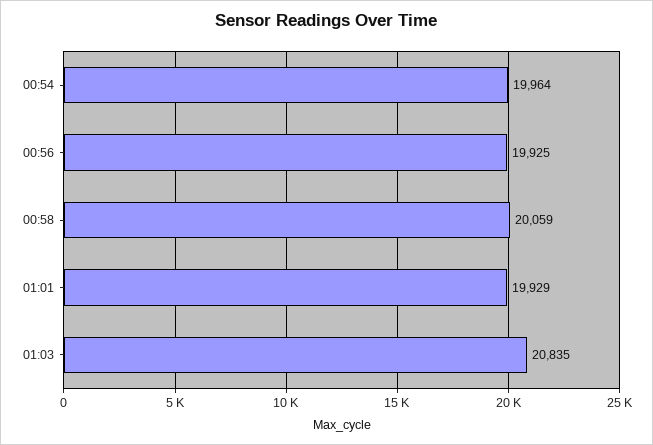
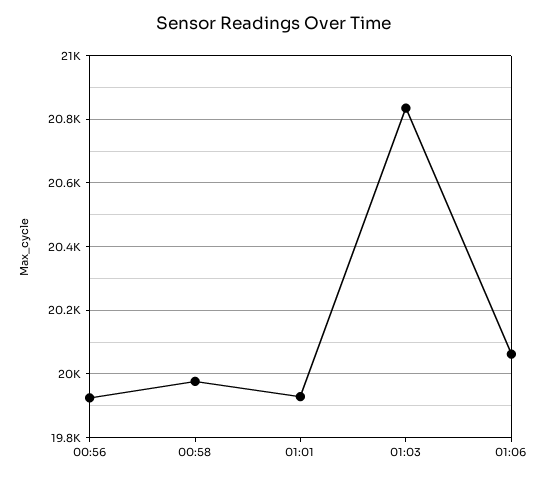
00:54: 19964 -> none
00:58: 20059 -> 19980
01:06: none -> 20060

